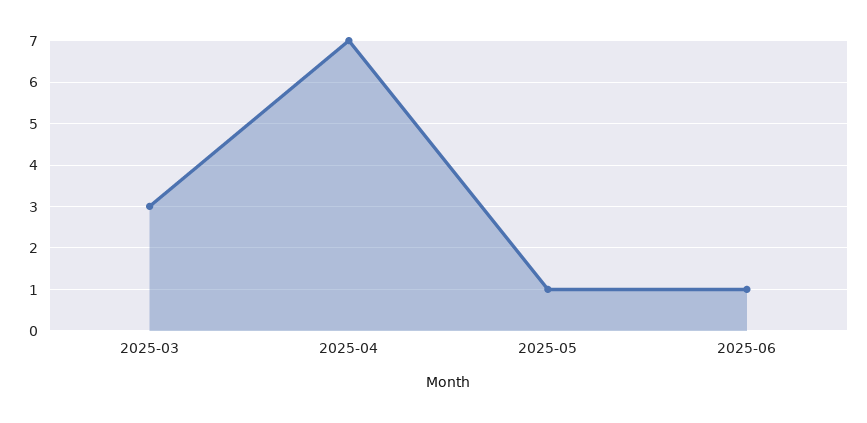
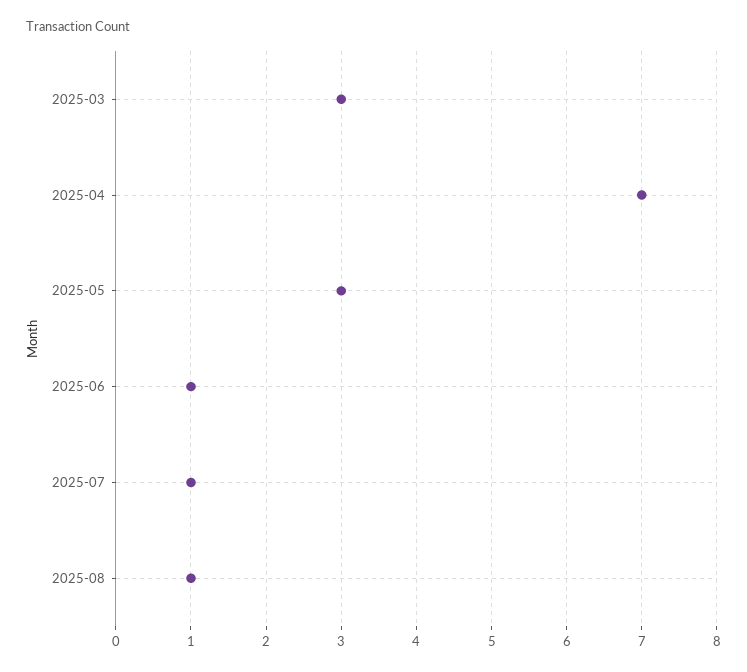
2025-05: 1 -> 3
2025-07: none -> 1
2025-08: none -> 1

